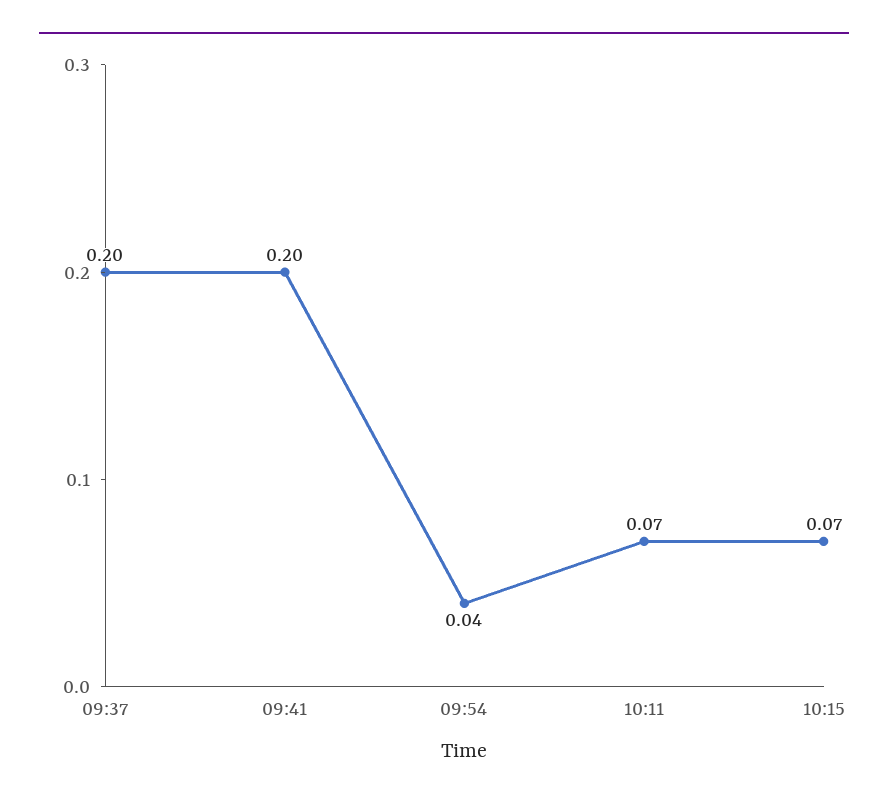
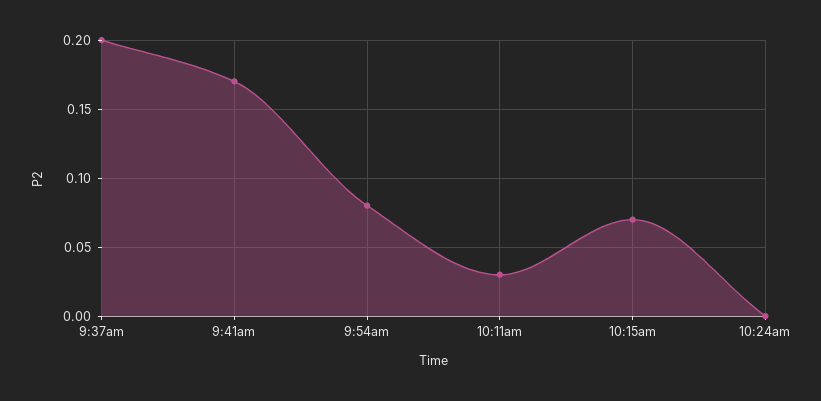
09:41: 0.2 -> 0.17
09:54: 0.04 -> 0.08
10:11: 0.07 -> 0.03
10:24am: none -> 0

